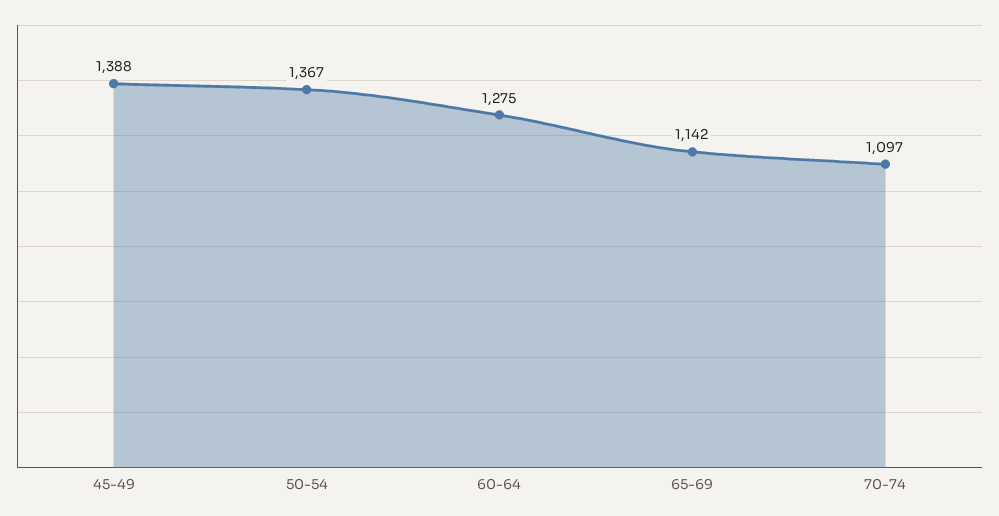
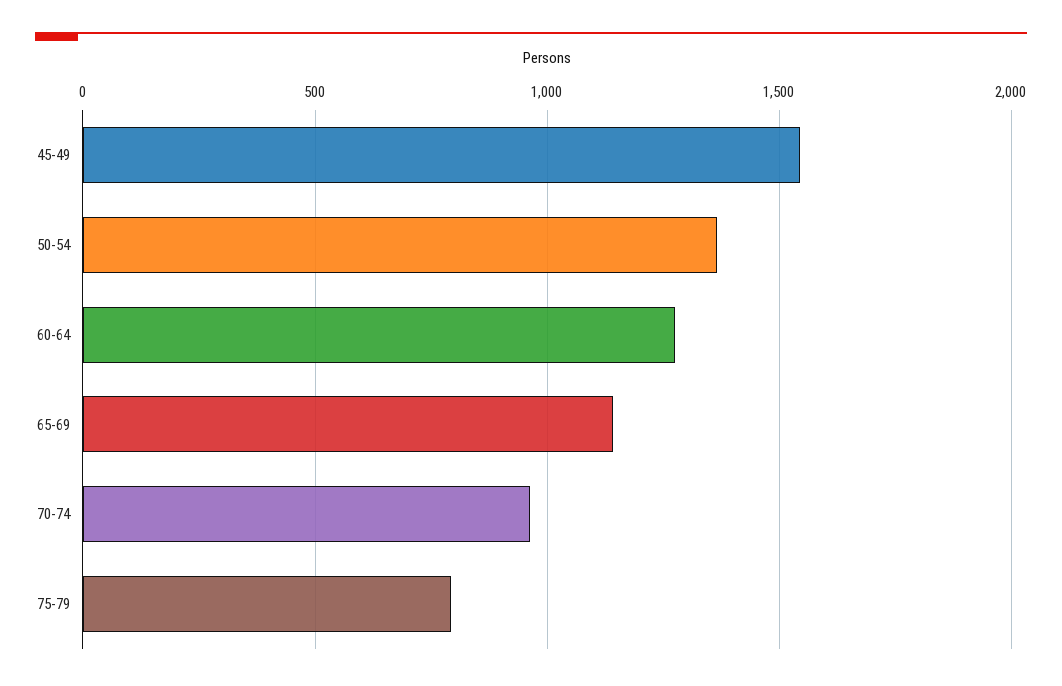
45-49: 1388 -> 1550
70-74: 1097 -> 950
75-79: none -> 800

